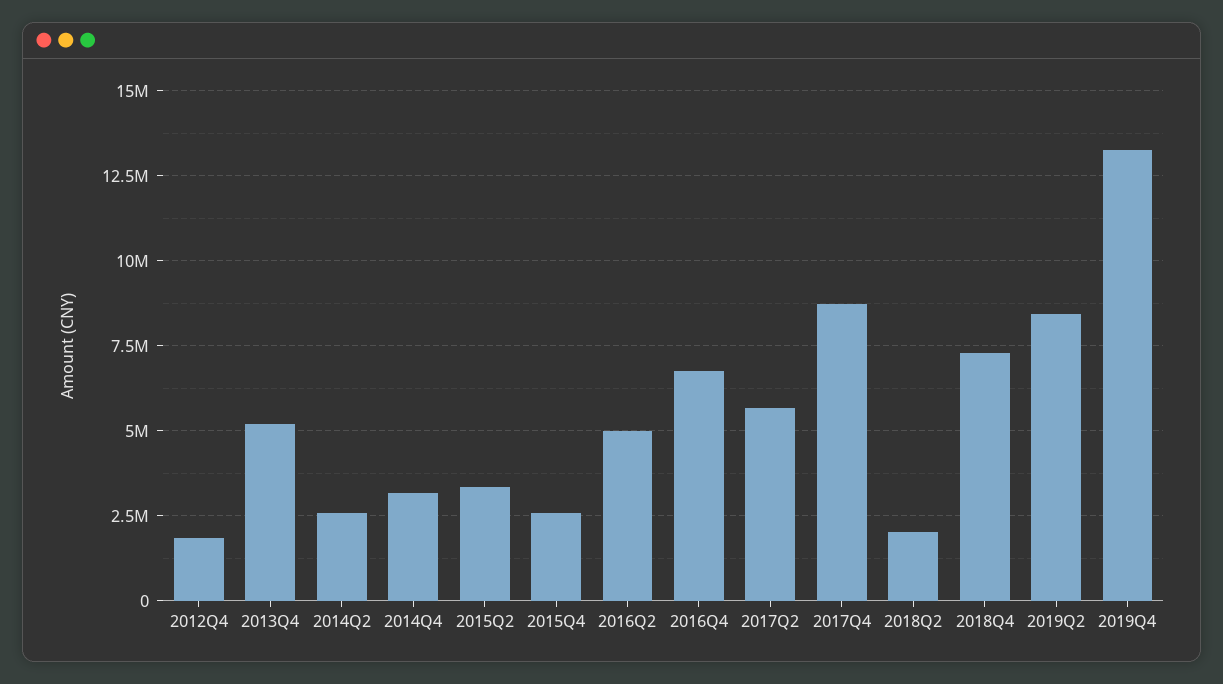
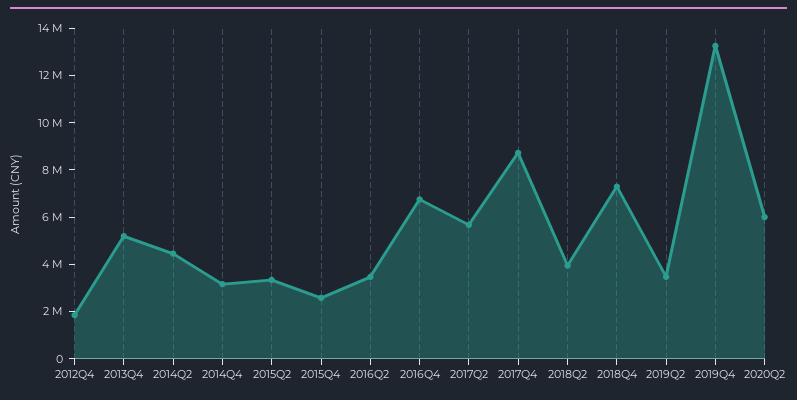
2014Q2: 2500000 -> 4500000
2016Q2: 5000000 -> 3500000
2018Q2: 2000000 -> 4000000
2019Q2: 8500000 -> 3500000
2020Q2: none -> 6000000

